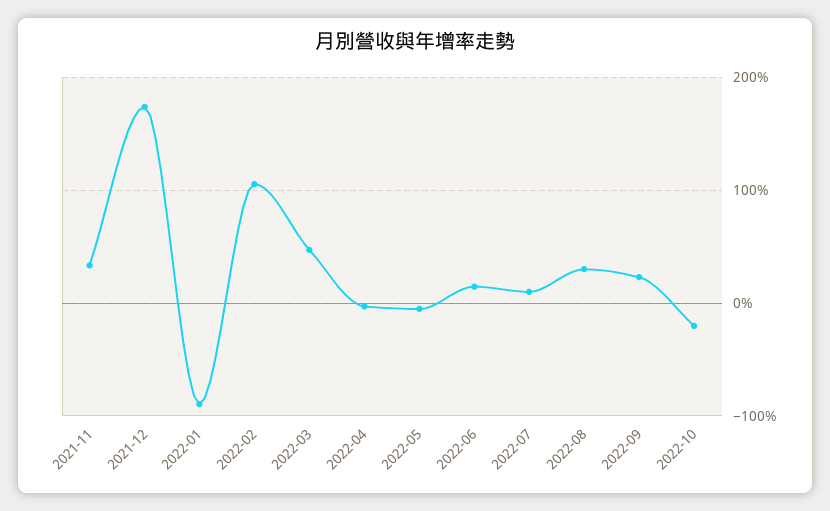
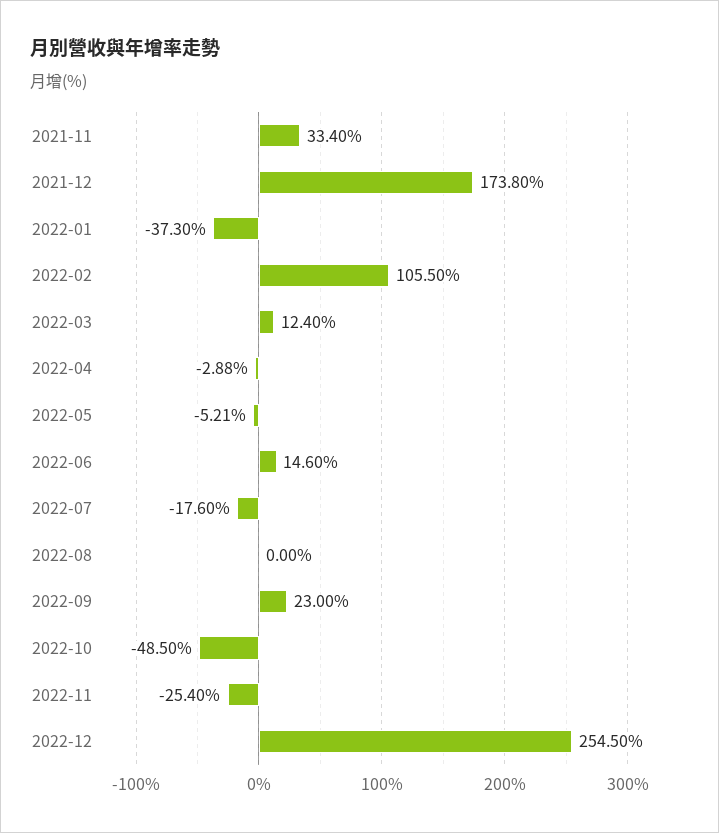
2022-01: -90 -> -37.3
2022-03: 50 -> 12.4
2022-07: 10 -> -17.6
2022-08: 30 -> 0
2022-10: -20 -> -48.5
2022-11: none -> -25.4
2022-12: none -> 254.5

